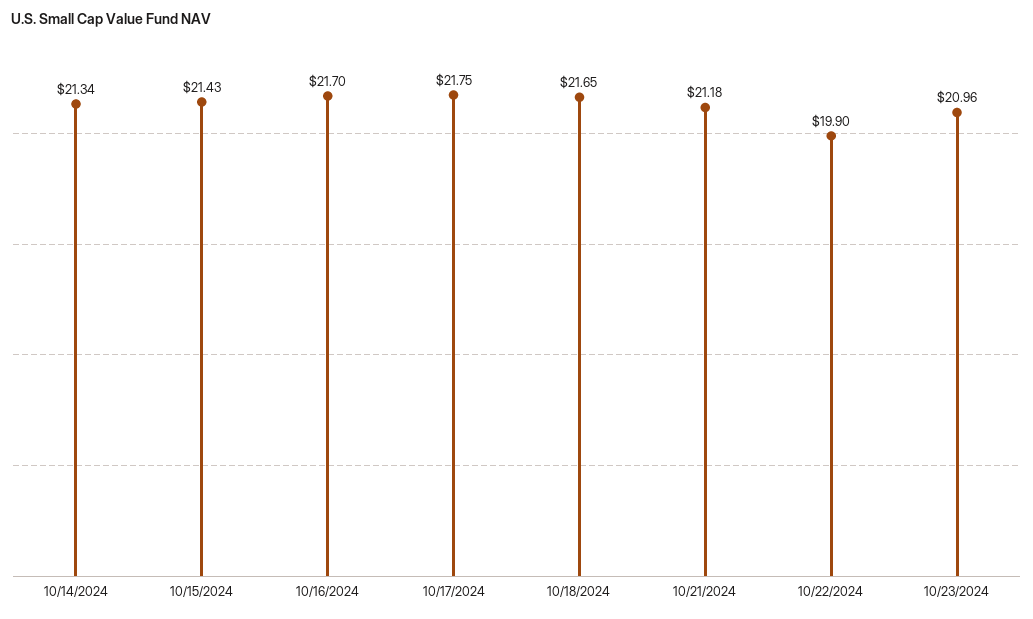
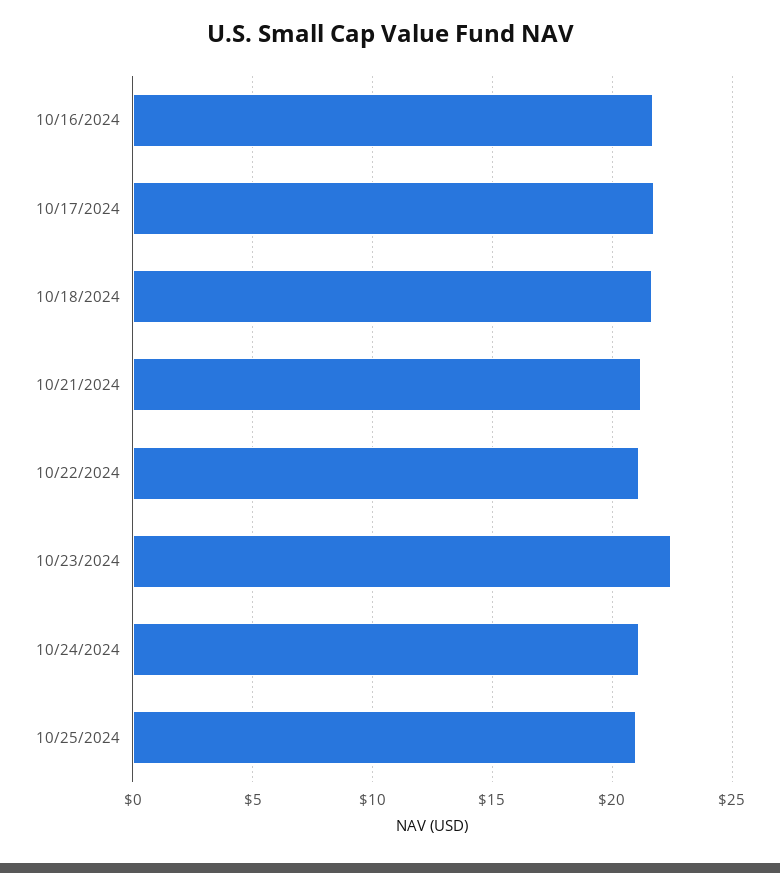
10/14/2024: 21.34 -> none
10/15/2024: 21.43 -> none
10/22/2024: 19.9 -> 21
10/23/2024: 20.96 -> 22.5
10/24/2024: none -> 21
10/25/2024: none -> 21

